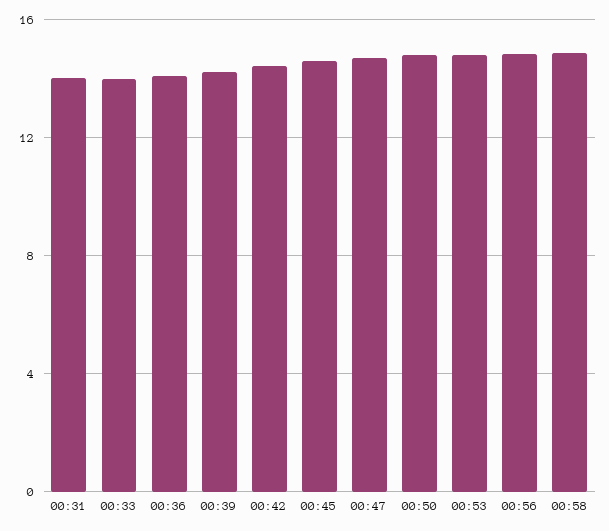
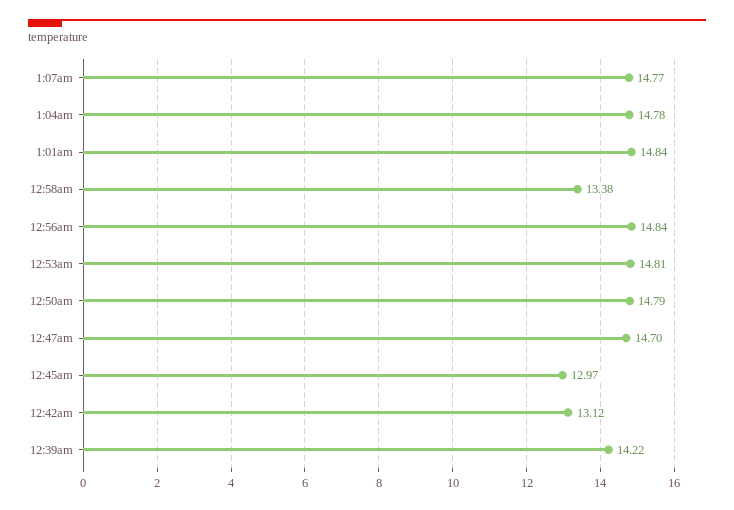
00:31: 14 -> none
00:33: 14 -> none
00:36: 14 -> none
00:42: 14.5 -> 13.12
00:45: 14.5 -> 12.97
00:58: 15 -> 13.38
1:07am: none -> 14.77
1:04am: none -> 14.78
1:01am: none -> 14.84

